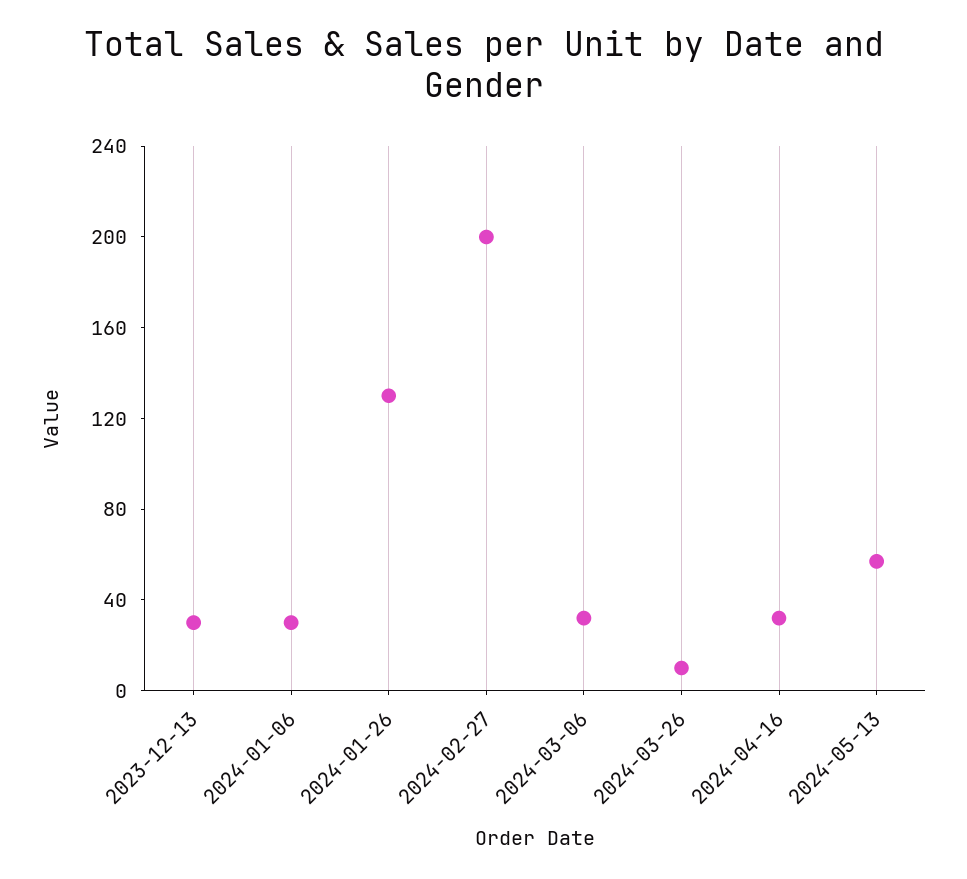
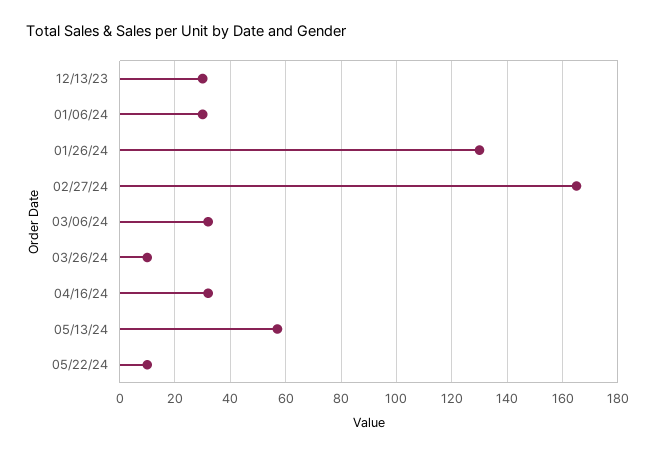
2024-02-27: 200 -> 165
05/22/24: none -> 10

